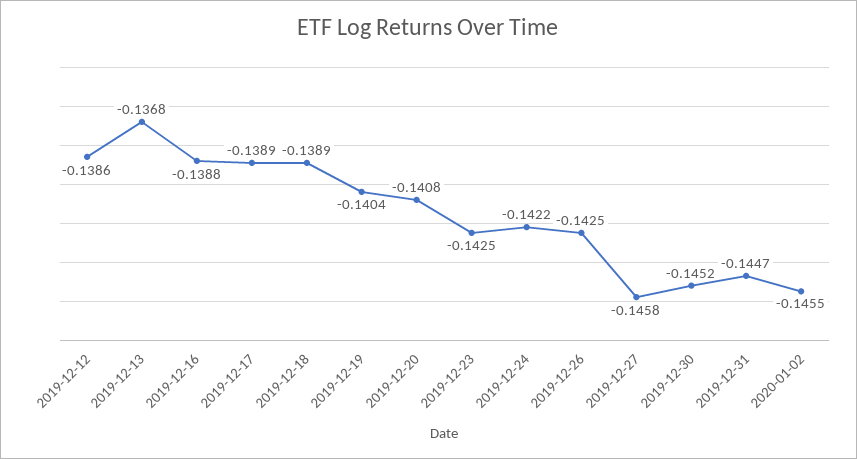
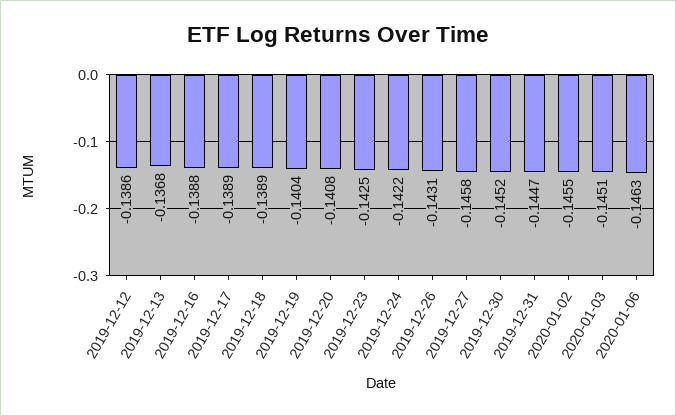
2019-12-26: -0.1425 -> -0.1431
2020-01-03: none -> -0.1451
2020-01-06: none -> -0.1463

